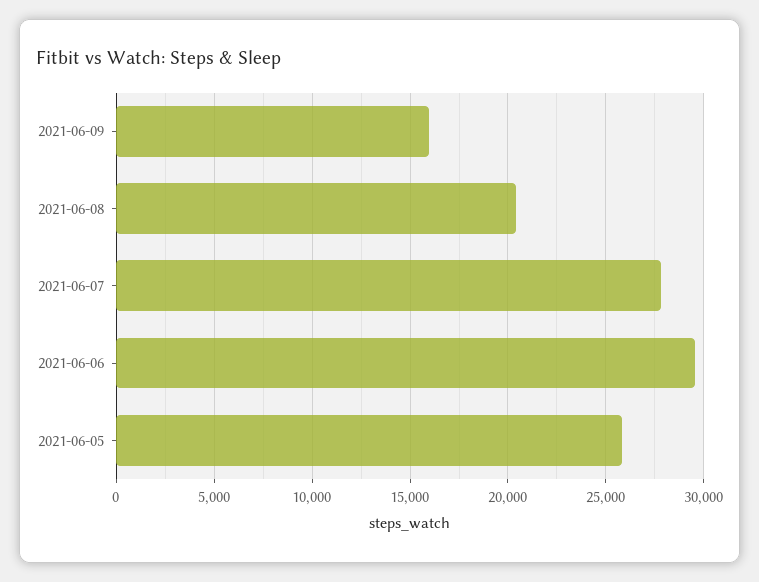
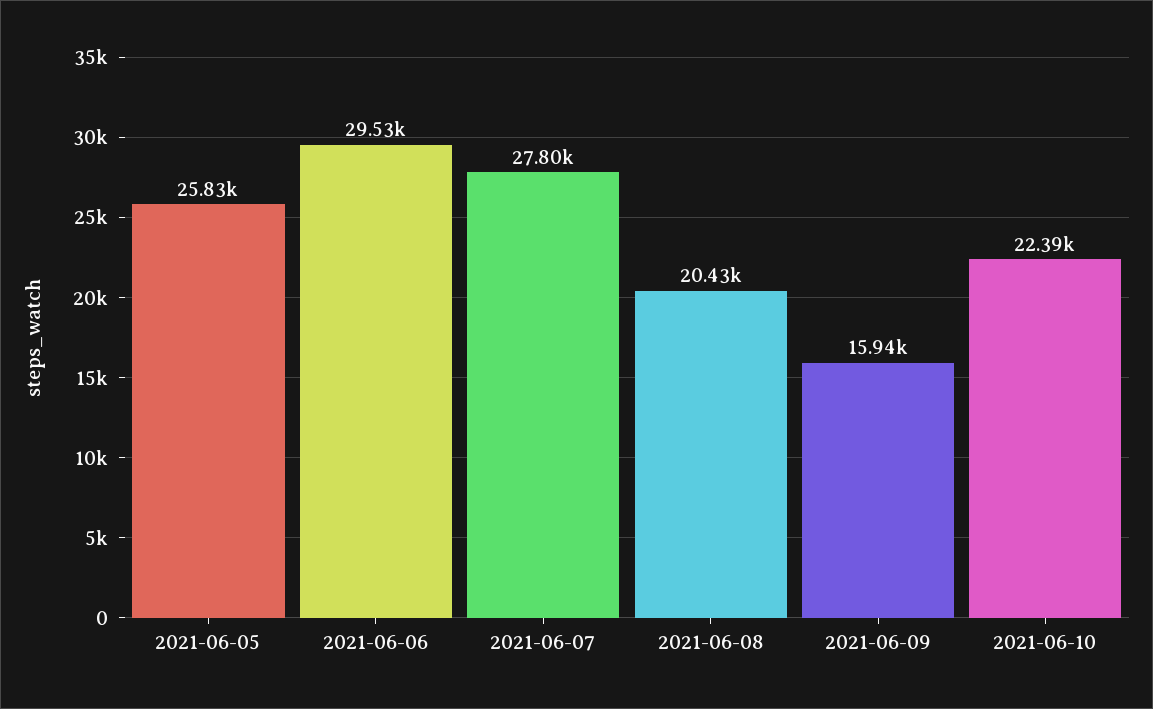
2021-06-10: none -> 22390

